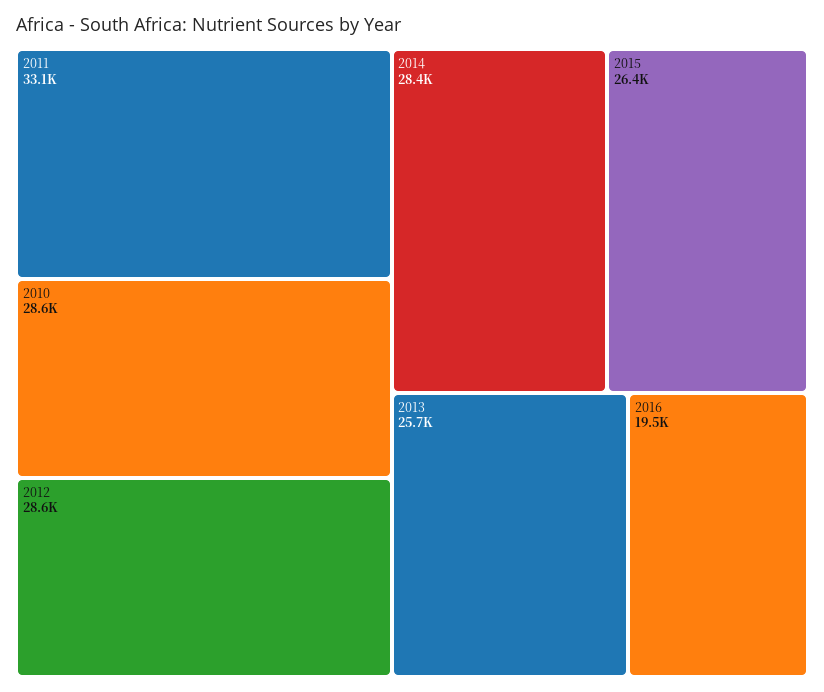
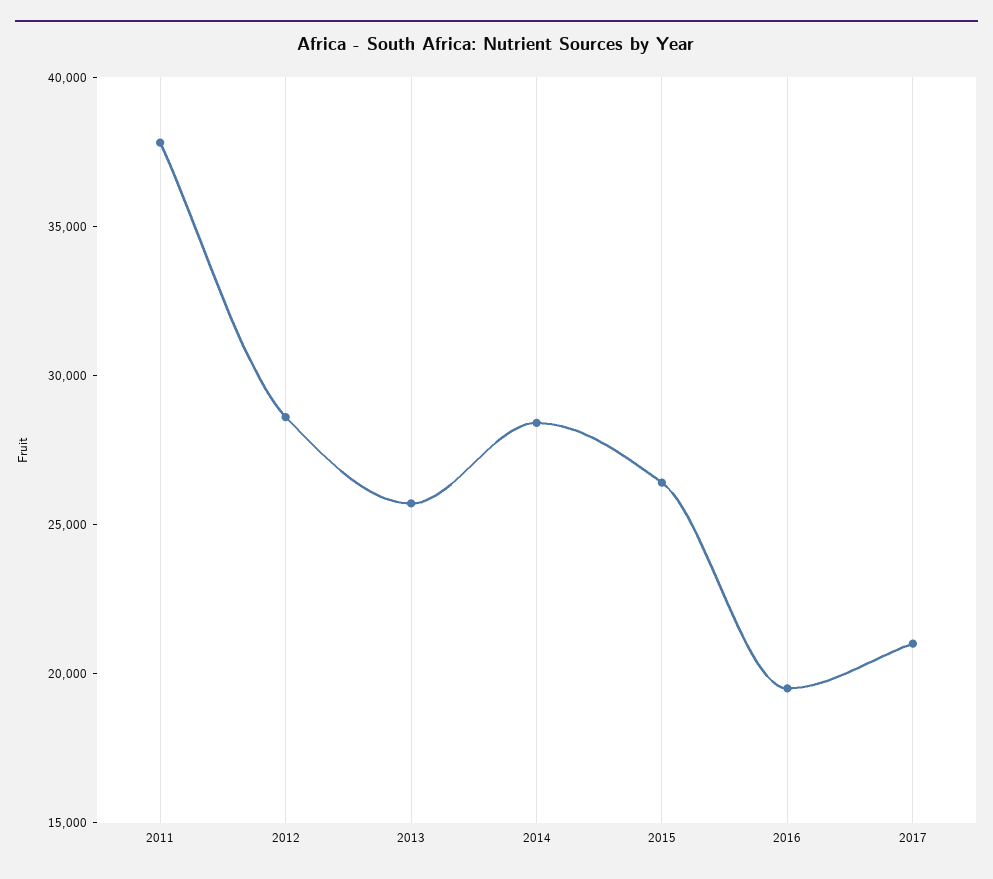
2011: 33100 -> 38000
2010: 28600 -> none
2017: none -> 21000

